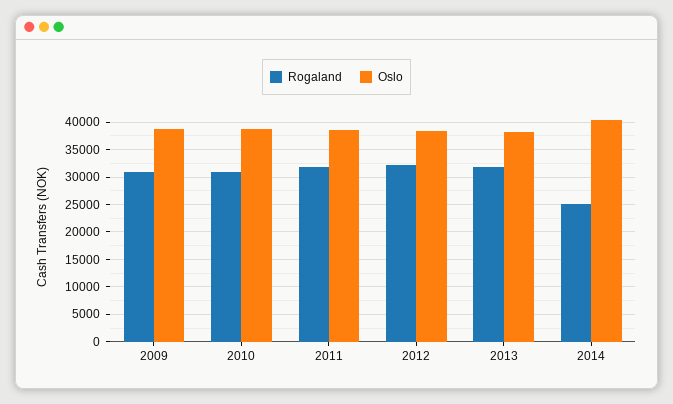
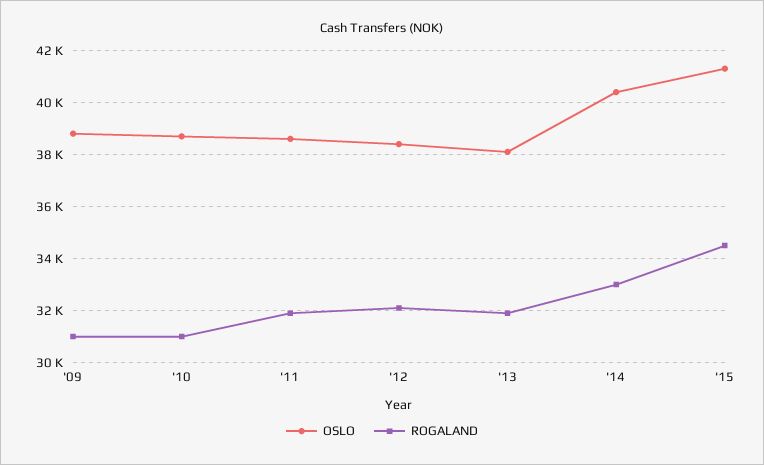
Rogaland, 2014: 25000 -> 33000
Oslo, '15: none -> 41250
Rogaland, '15: none -> 34500

